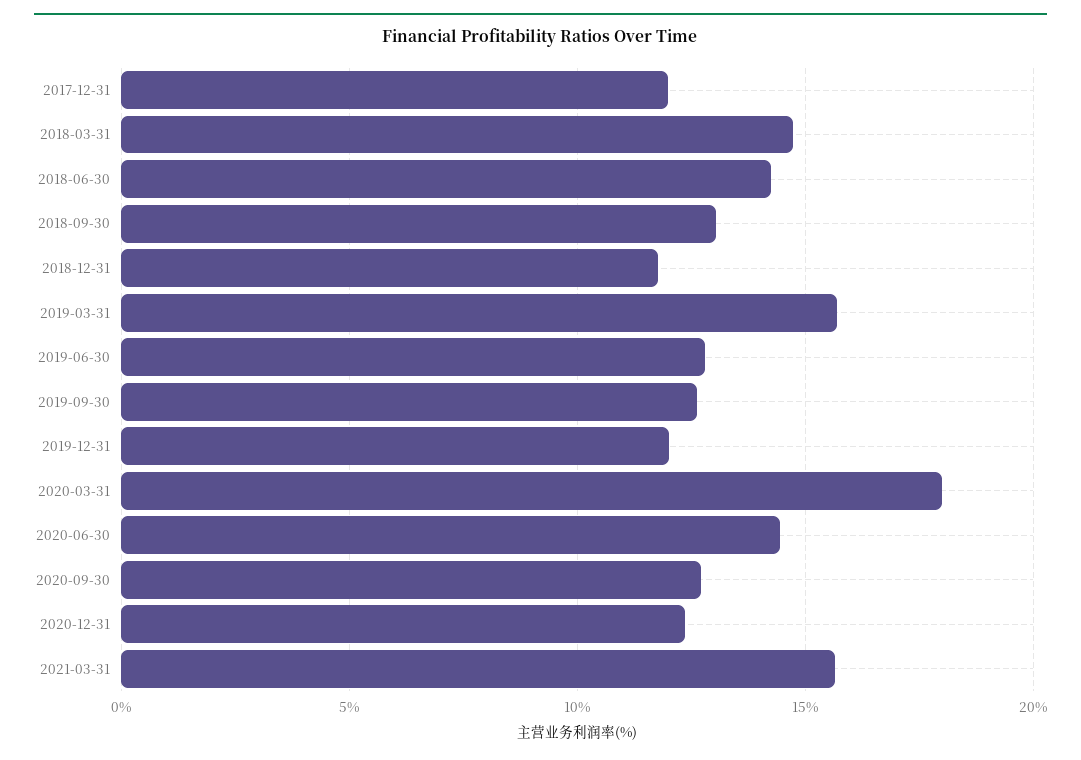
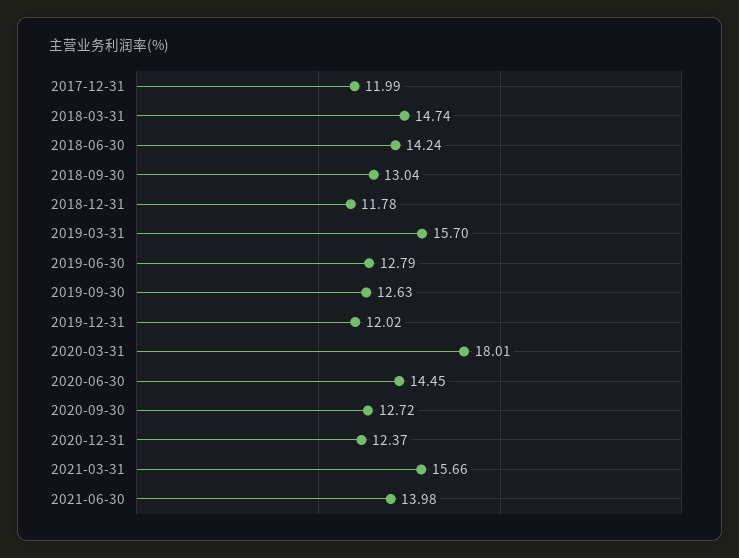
2021-06-30: none -> 13.98

